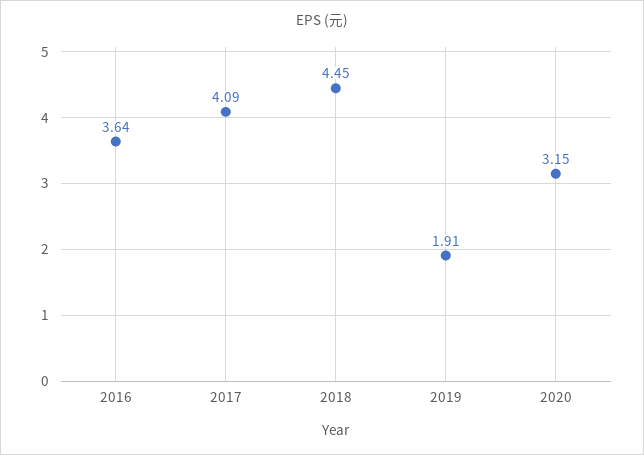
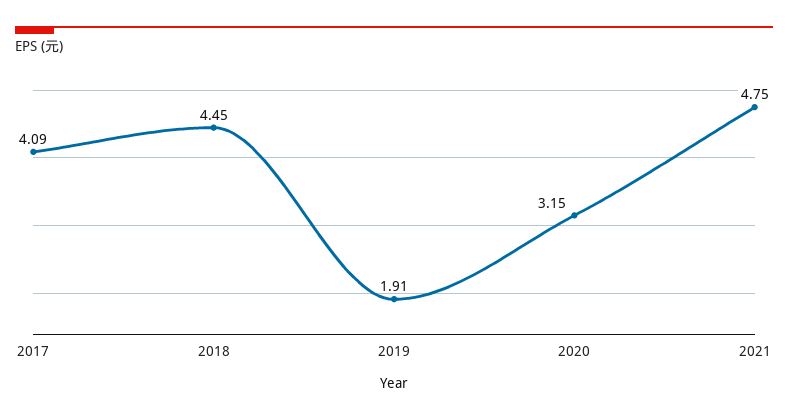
2016: 3.64 -> none
2021: none -> 4.75

